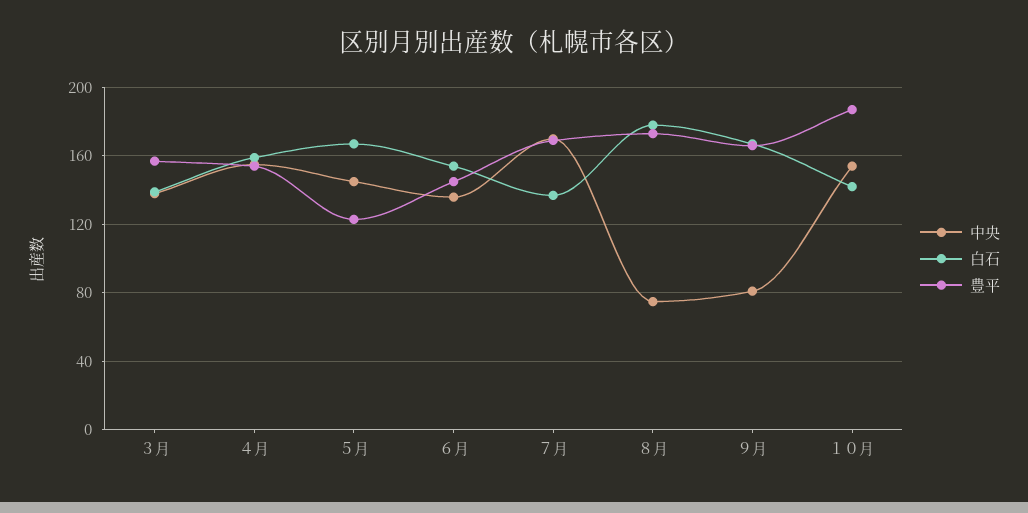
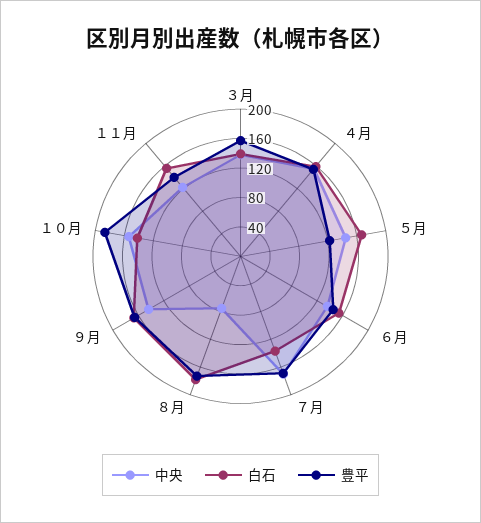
中央, ９月: 80 -> 140
中央, １１月: none -> 120
白石, １１月: none -> 160
豊平, １１月: none -> 140

